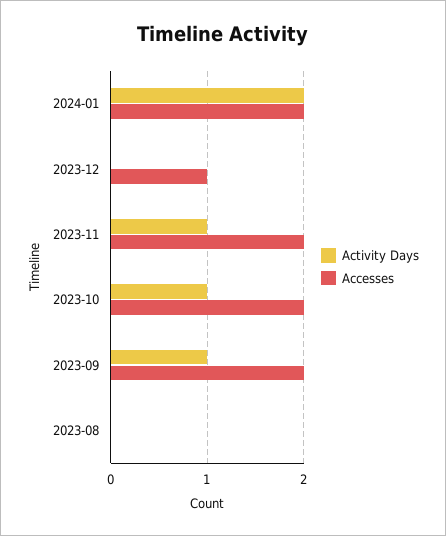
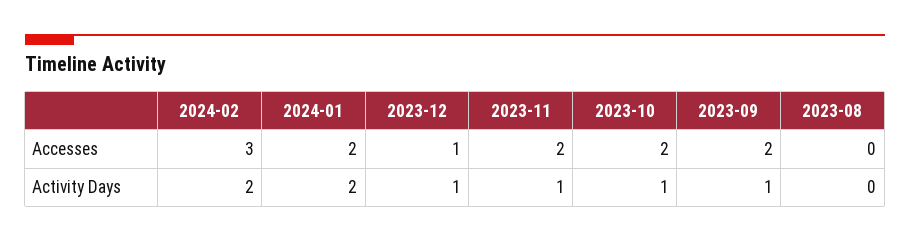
Activity Days, 2023-12: 0 -> 1
Accesses, 2024-02: none -> 3
Activity Days, 2024-02: none -> 2

